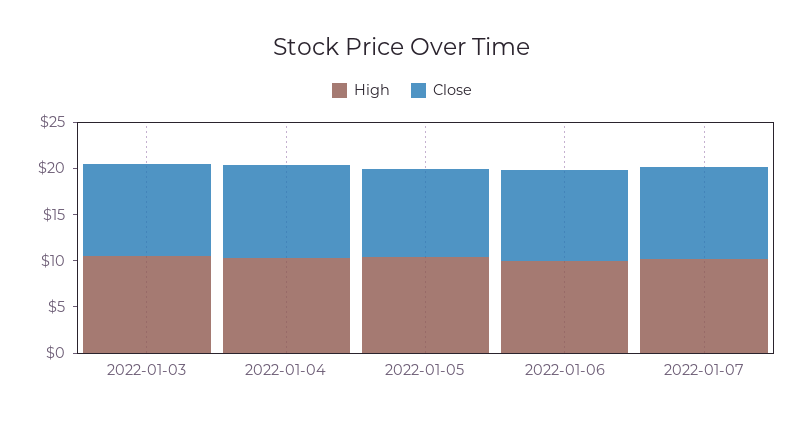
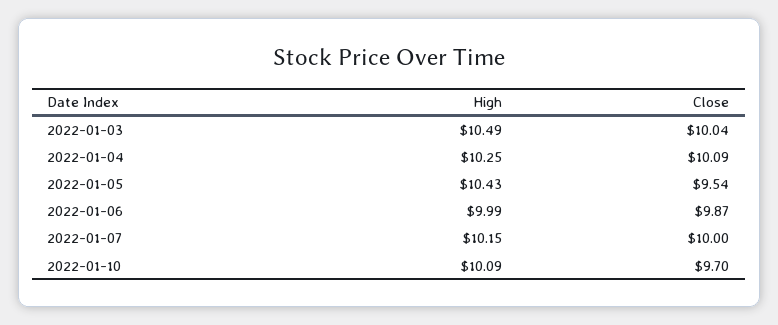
High, 2022-01-10: none -> 10.09
Close, 2022-01-10: none -> 9.7

